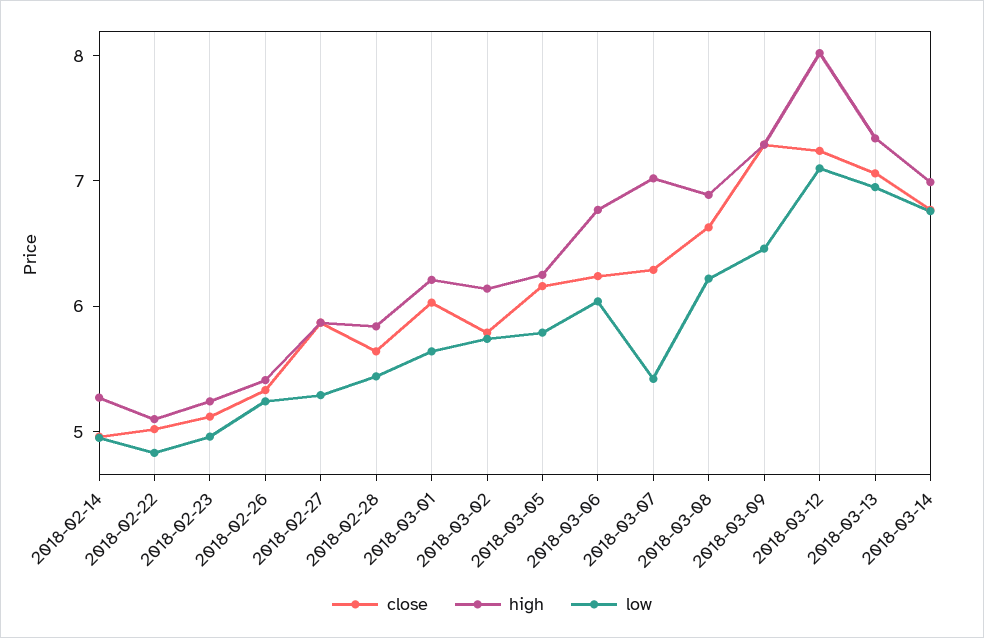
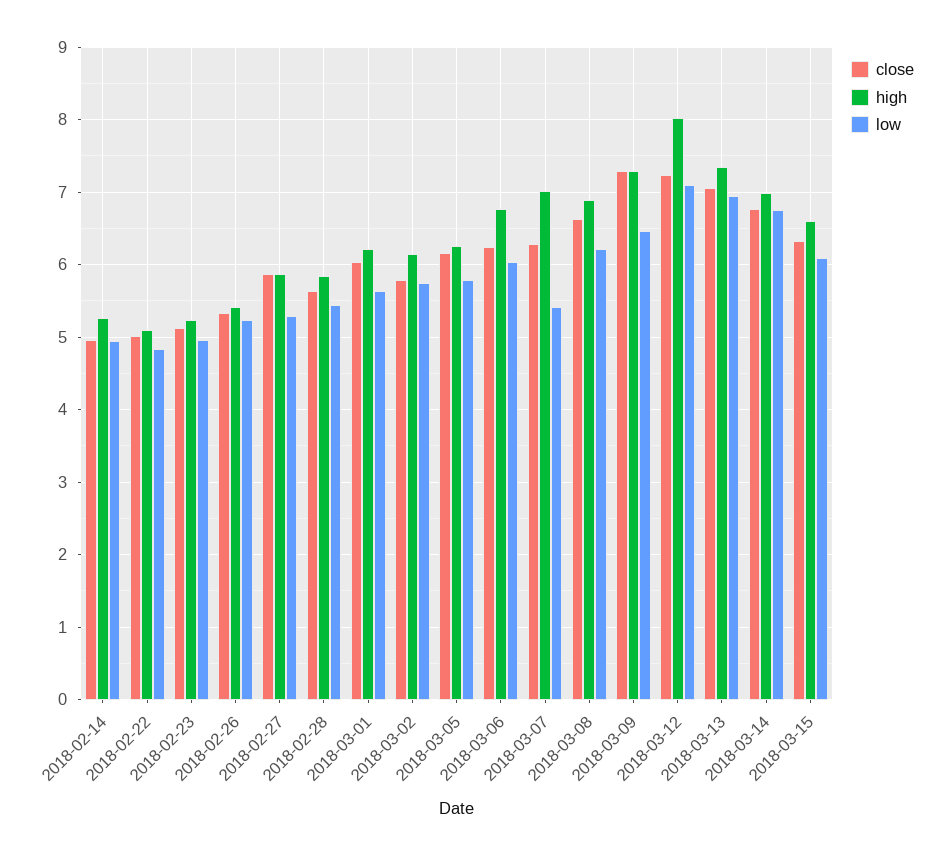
close, 2018-03-15: none -> 6.3
high, 2018-03-15: none -> 6.6
low, 2018-03-15: none -> 6.1

